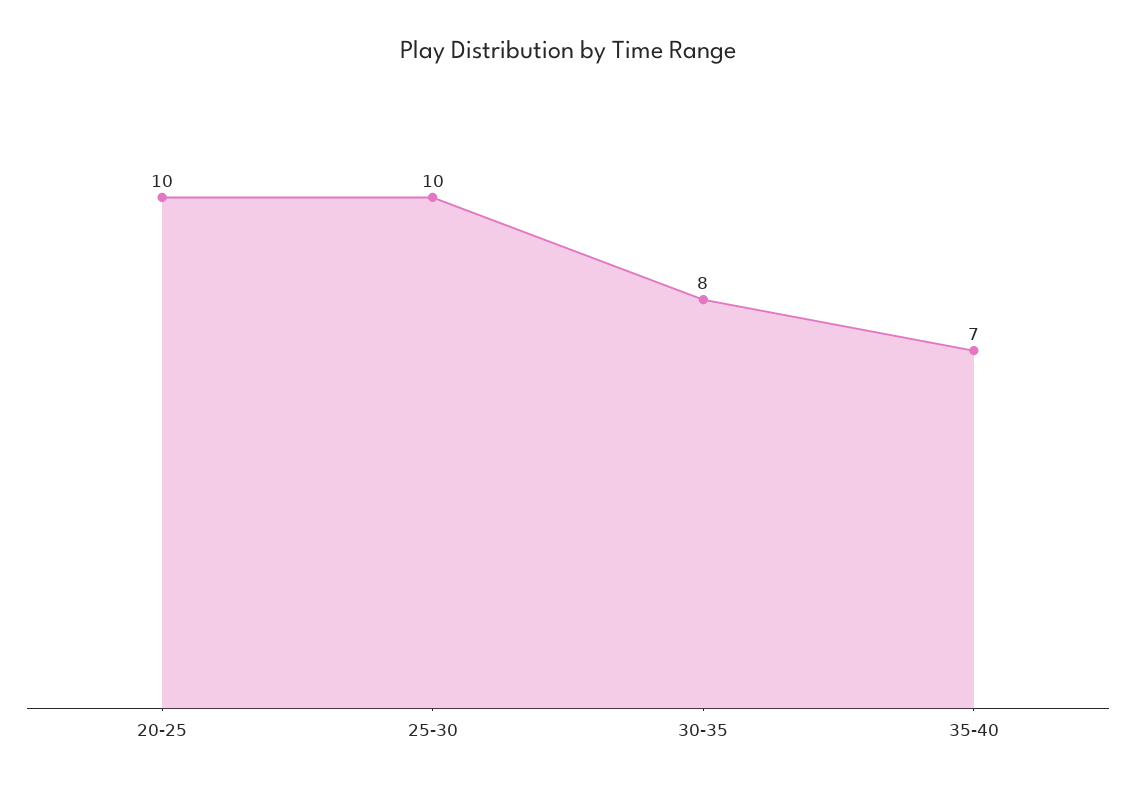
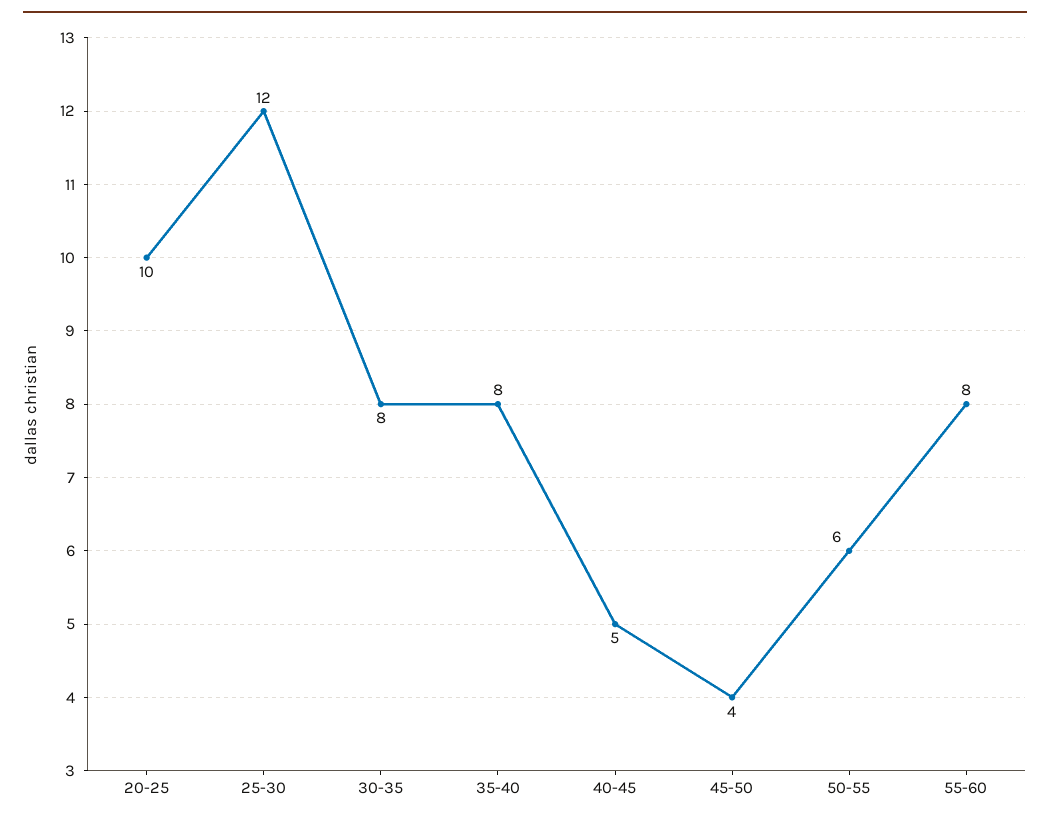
25-30: 10 -> 12
35-40: 7 -> 8
40-45: none -> 5
45-50: none -> 4
50-55: none -> 6
55-60: none -> 8

